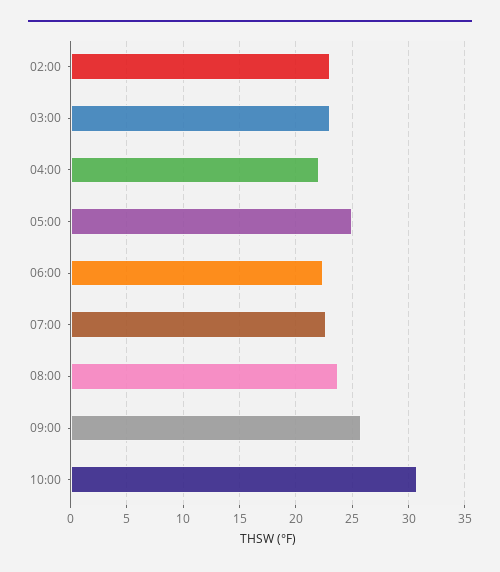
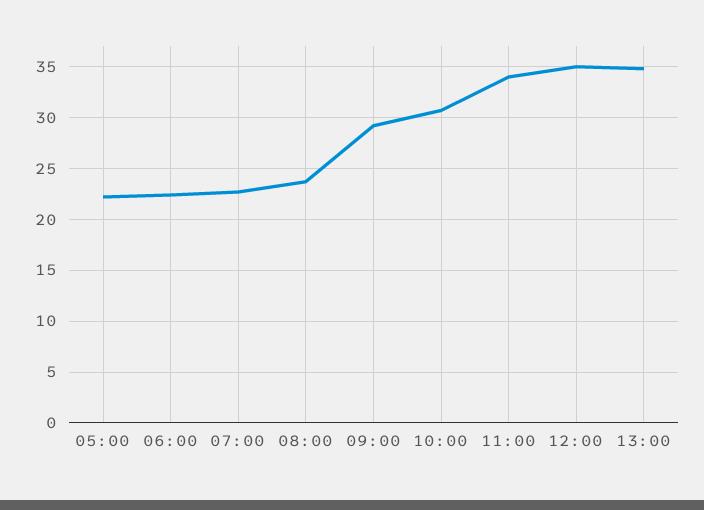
02:00: 23 -> none
03:00: 23 -> none
04:00: 22 -> none
05:00: 25 -> 22
09:00: 26 -> 29
11:00: none -> 34
12:00: none -> 35
13:00: none -> 35

